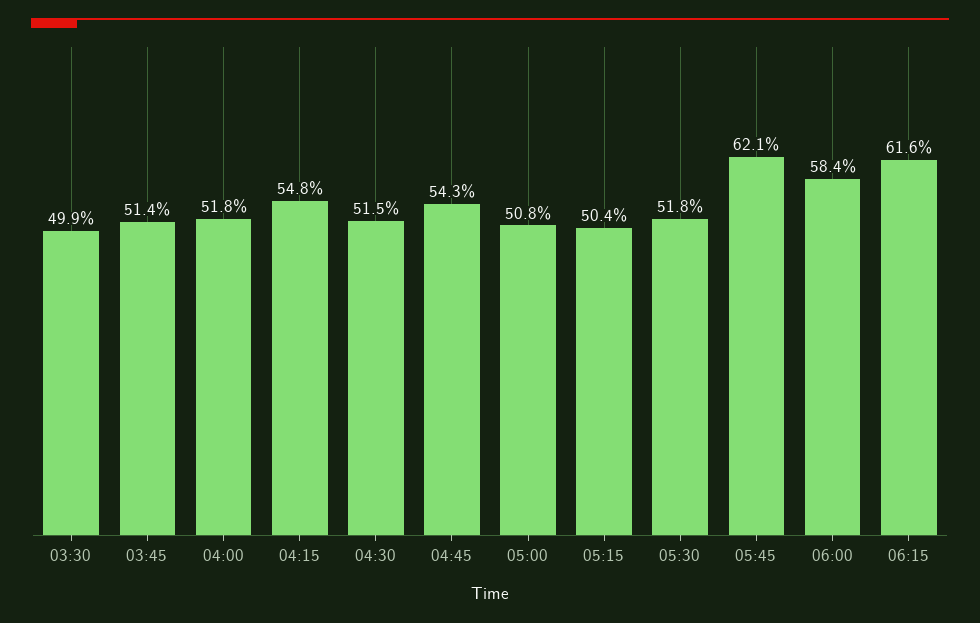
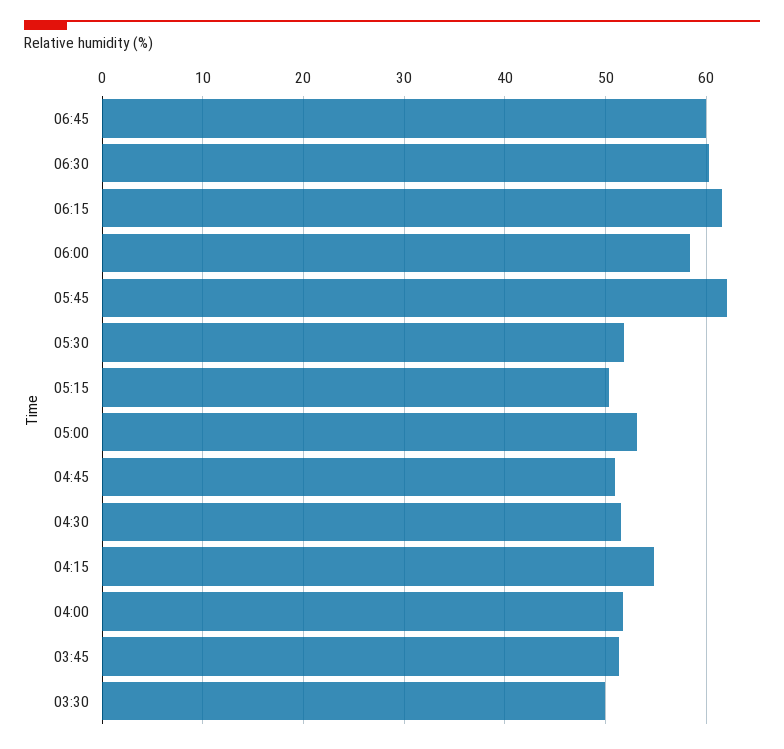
04:45: 54.3 -> 51
05:00: 50.8 -> 53
06:45: none -> 60
06:30: none -> 60

